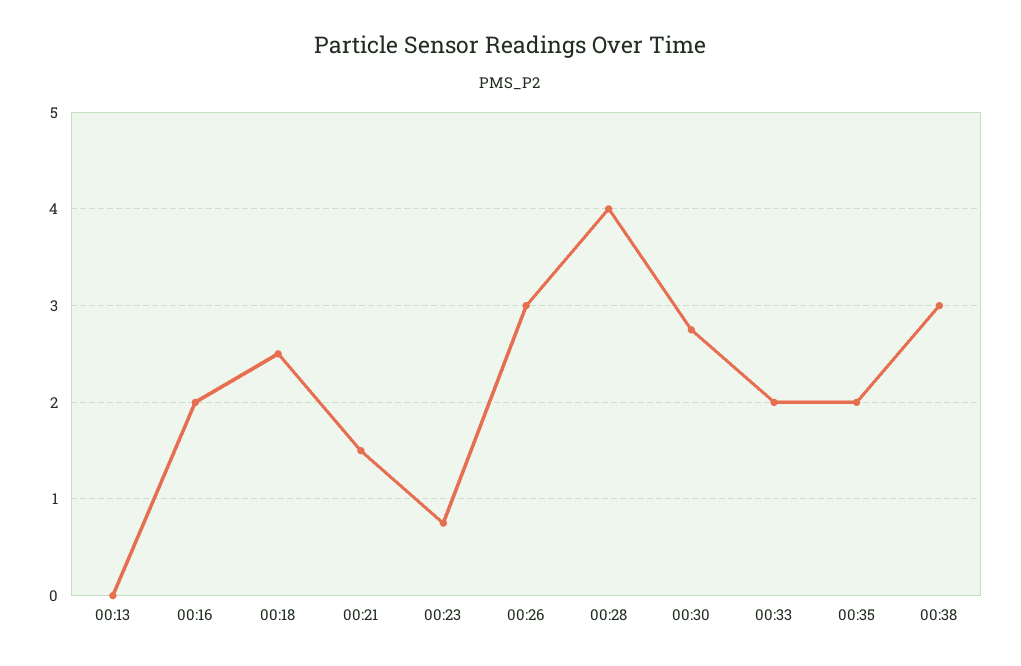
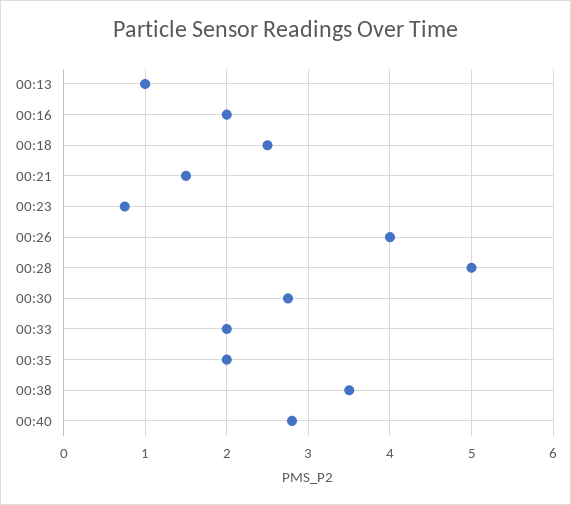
00:13: 0 -> 1
00:26: 3 -> 4
00:28: 4 -> 5
00:38: 3 -> 3.5
00:40: none -> 2.8

